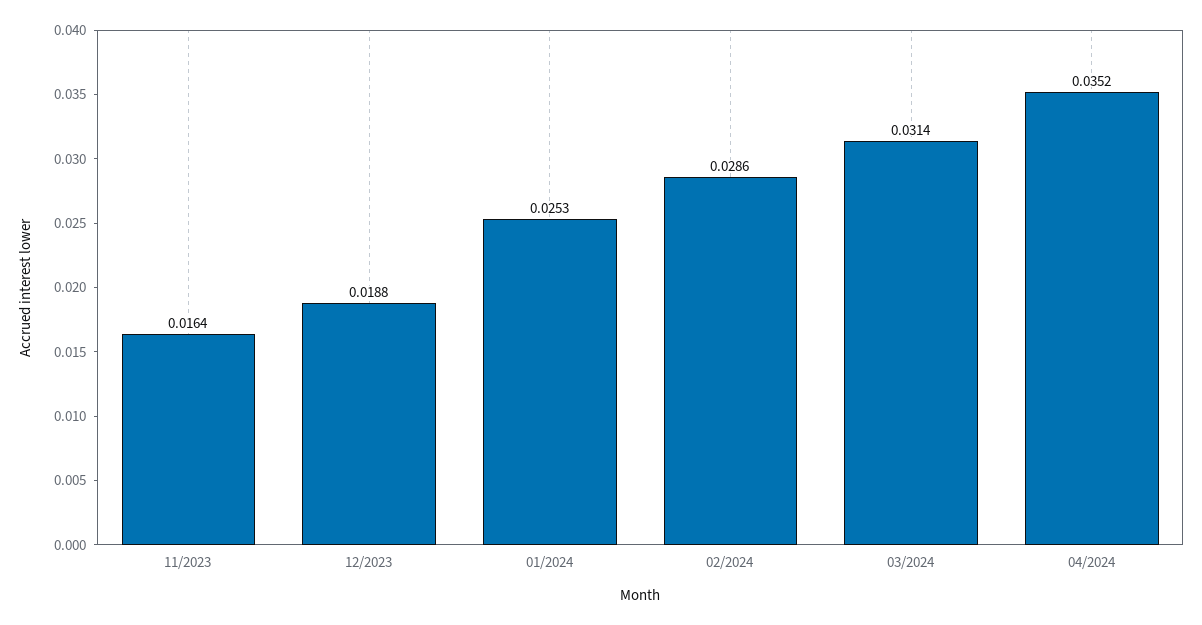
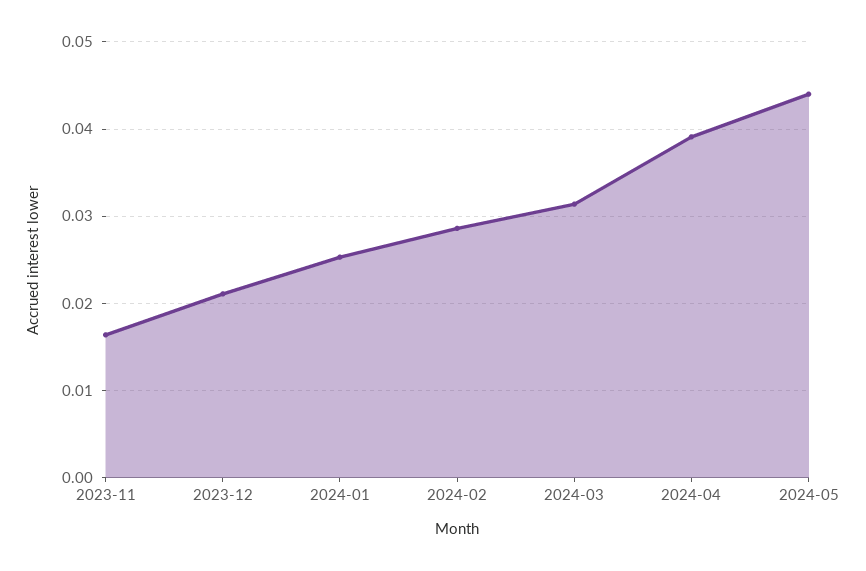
12/2023: 0.0188 -> 0.021
04/2024: 0.0352 -> 0.039
2024-05: none -> 0.044

